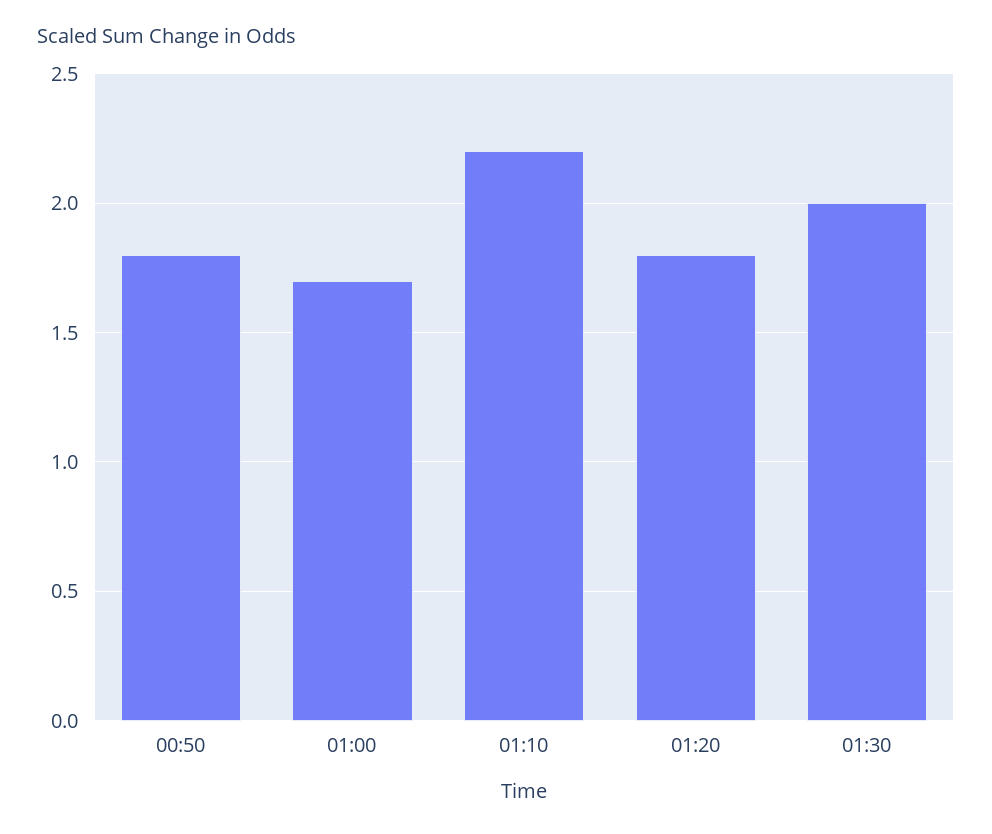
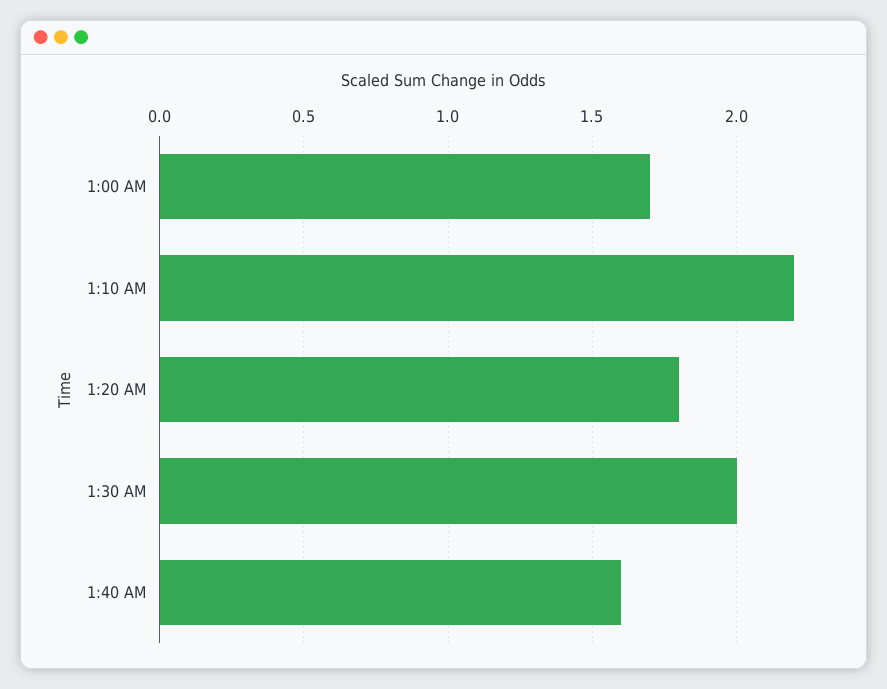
00:50: 1.8 -> none
1:40 AM: none -> 1.6

